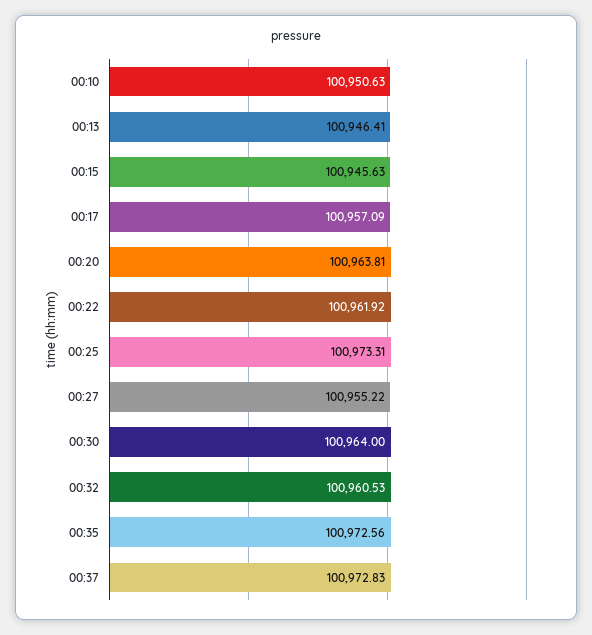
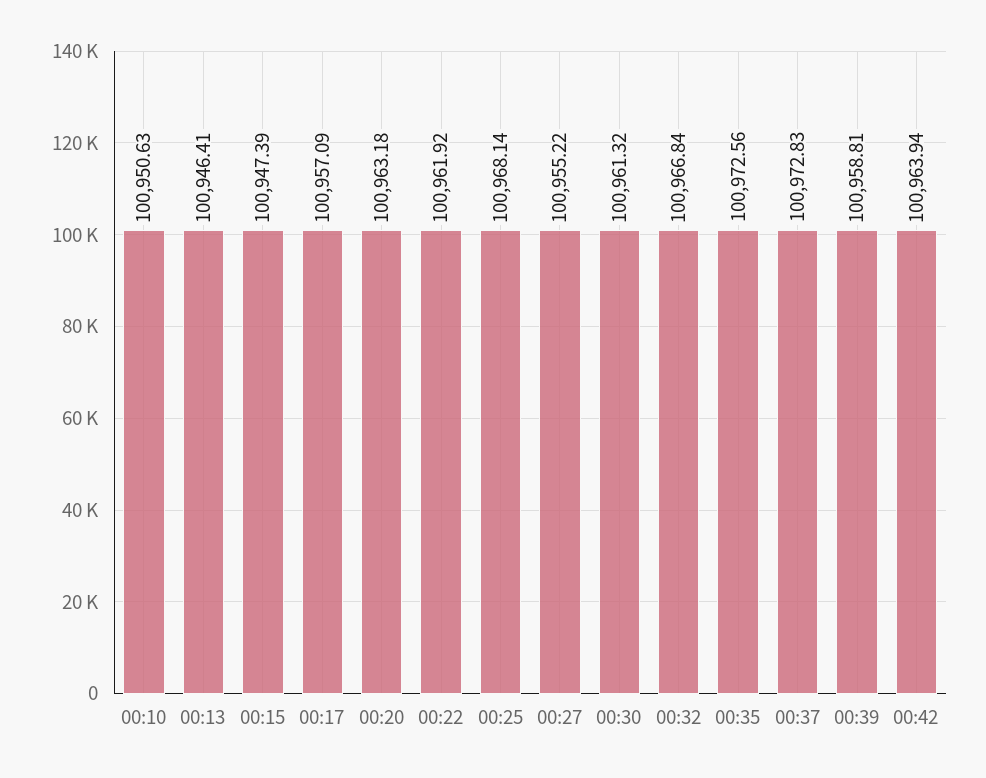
00:15: 100945.63 -> 100947.39
00:20: 100963.81 -> 100963.18
00:25: 100973.31 -> 100968.14
00:30: 100964 -> 100961.32
00:32: 100960.53 -> 100966.84
00:39: none -> 100958.81
00:42: none -> 100963.94

